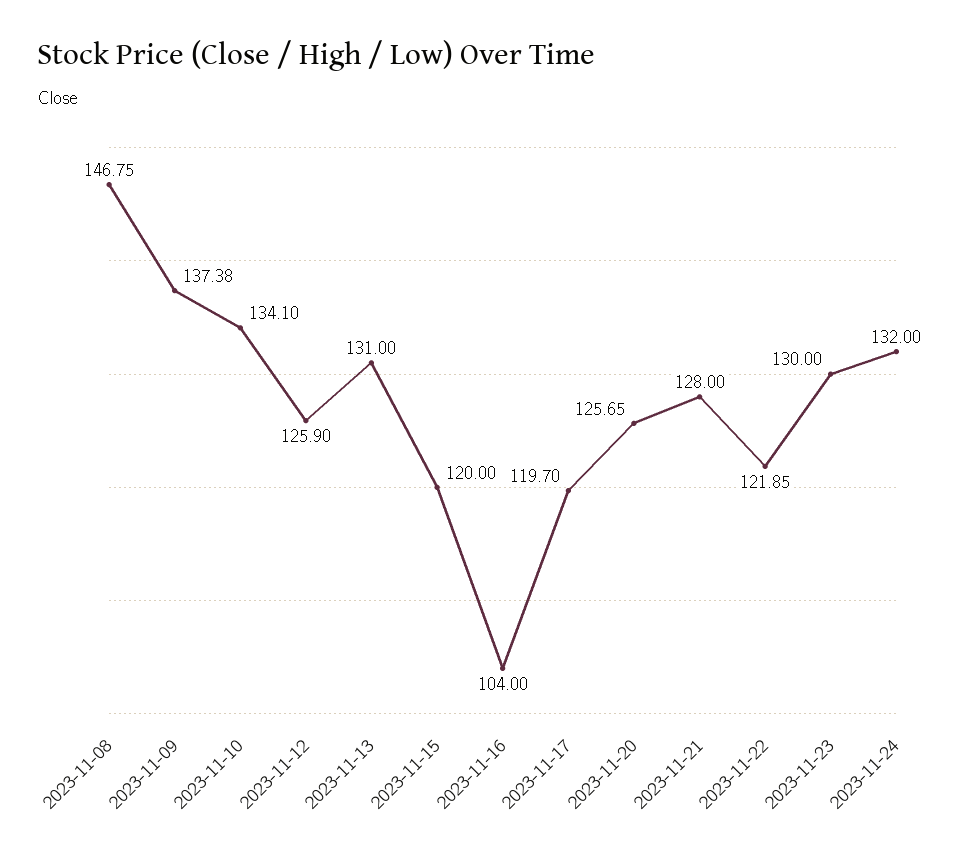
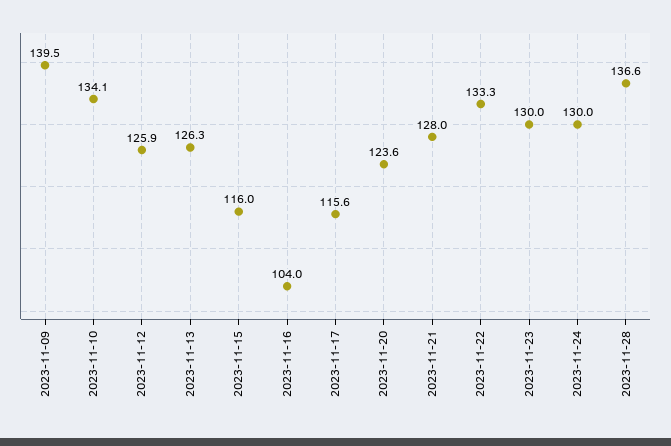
2023-11-08: 146.75 -> none
2023-11-09: 137.38 -> 139.5
2023-11-13: 131 -> 126.3
2023-11-15: 120 -> 116
2023-11-17: 119.7 -> 115.6
2023-11-20: 125.65 -> 123.6
2023-11-22: 121.85 -> 133.3
2023-11-24: 132 -> 130
2023-11-28: none -> 136.6

